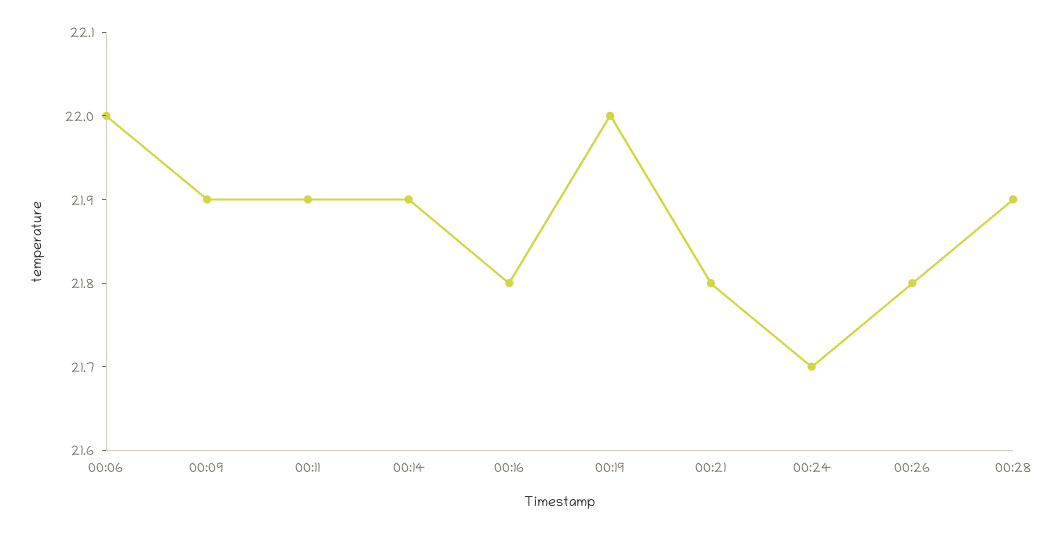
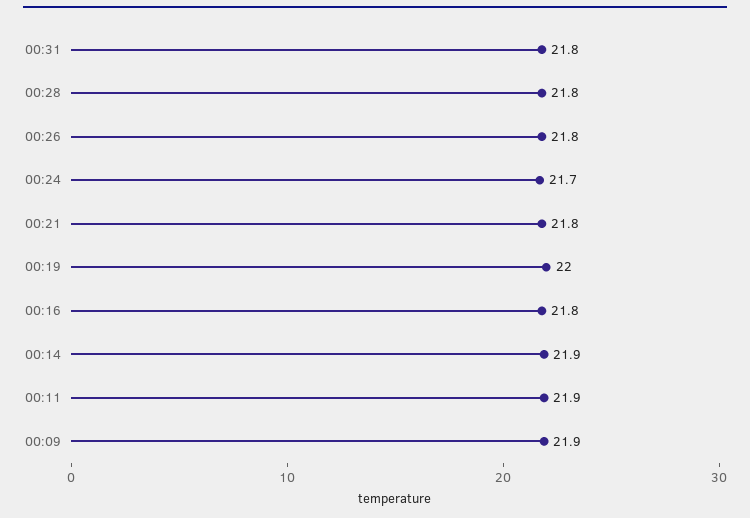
00:06: 22 -> none
00:28: 21.9 -> 21.8
00:31: none -> 21.8

